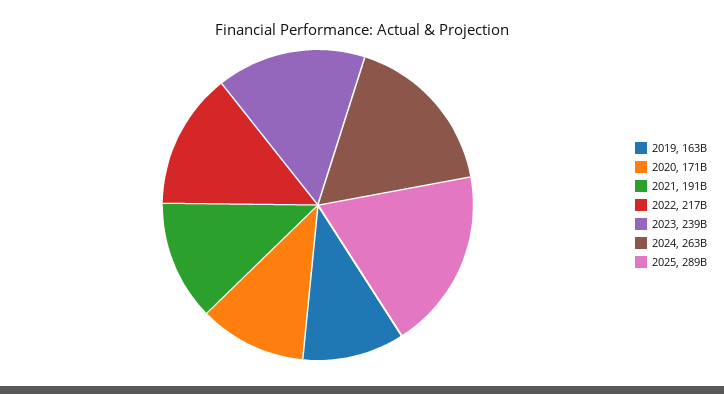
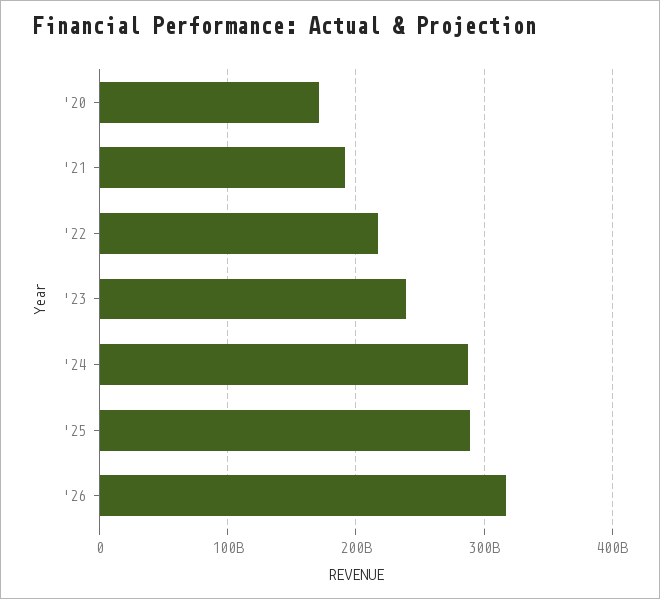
2019: 163000000000 -> none
2024: 263000000000 -> 290000000000
'26: none -> 320000000000

